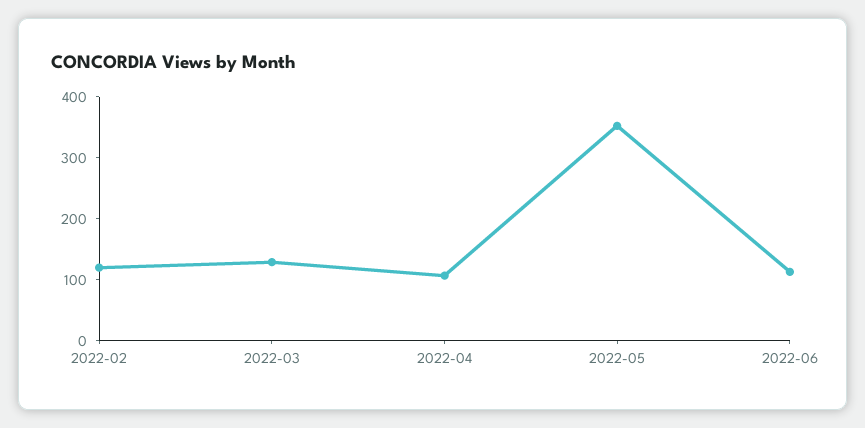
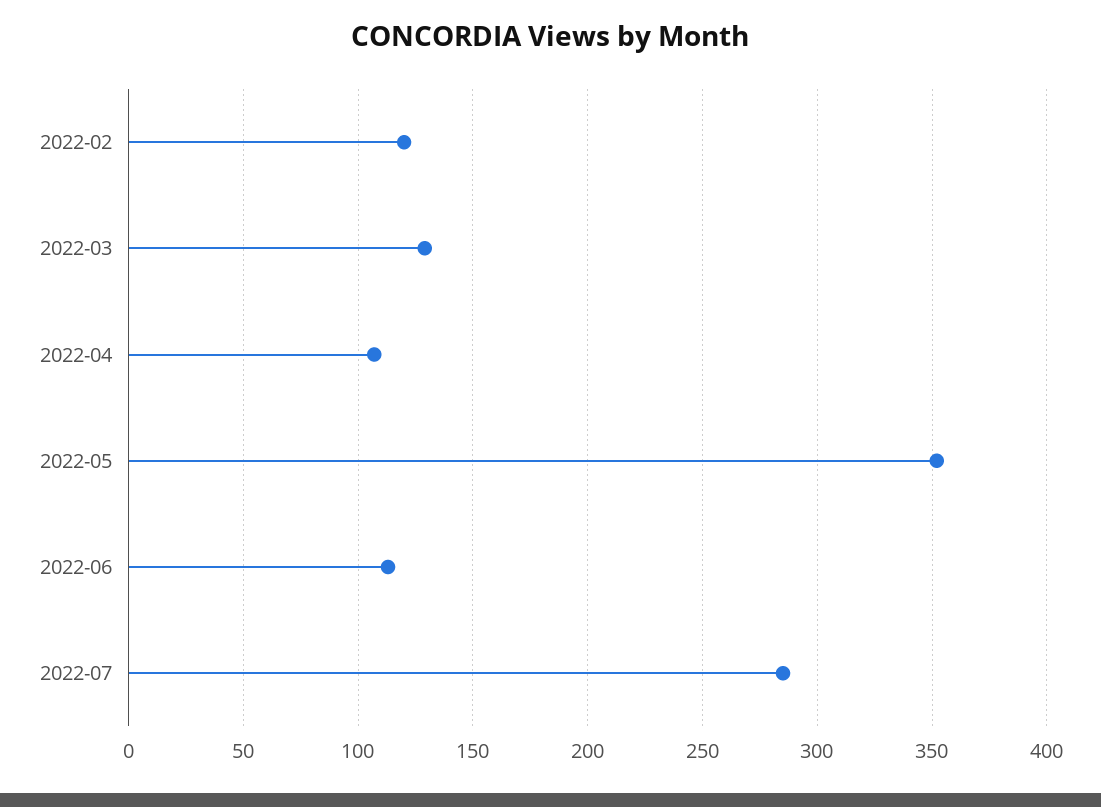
2022-07: none -> 285

